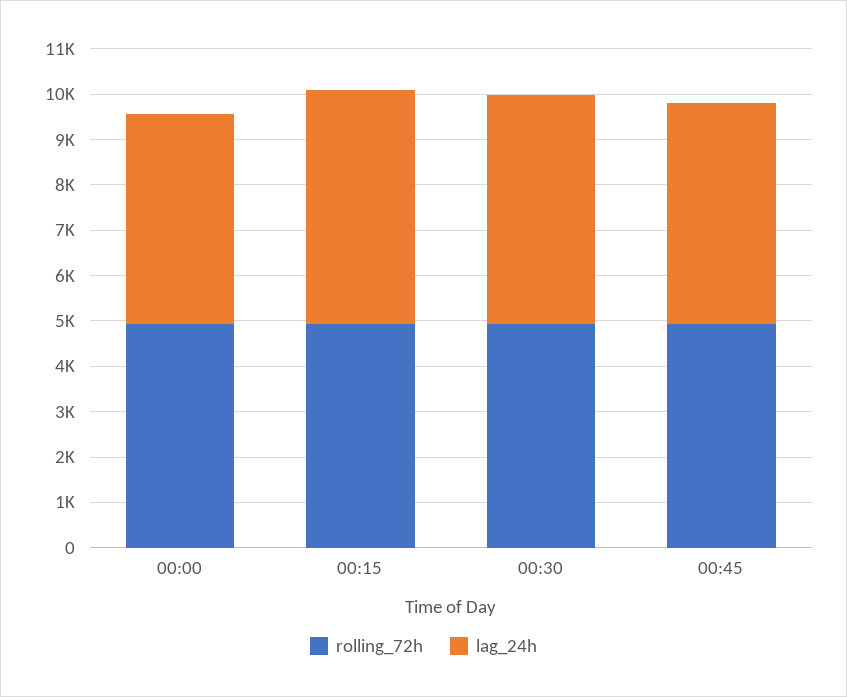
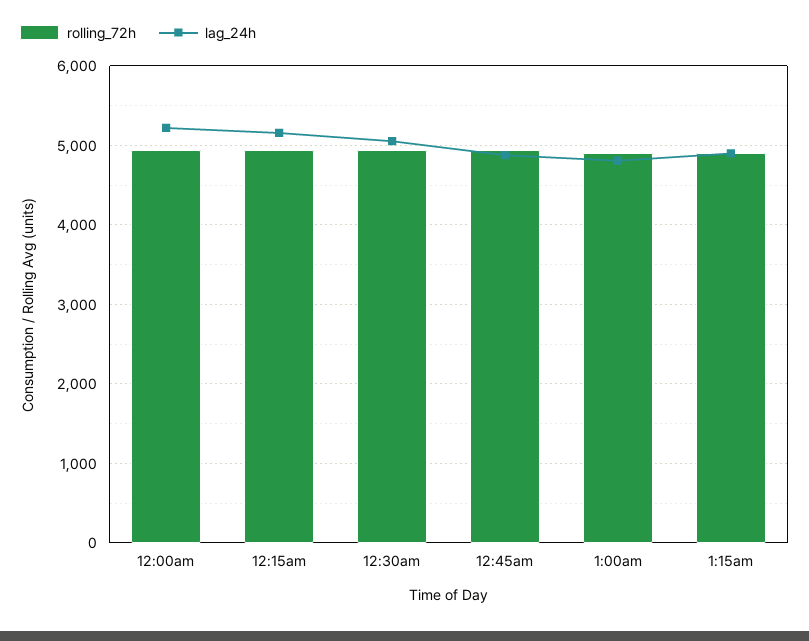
lag_24h, 00:00: 4600 -> 5200
rolling_72h, 1:00am: none -> 4900
lag_24h, 1:00am: none -> 4800
rolling_72h, 1:15am: none -> 4900
lag_24h, 1:15am: none -> 4900

